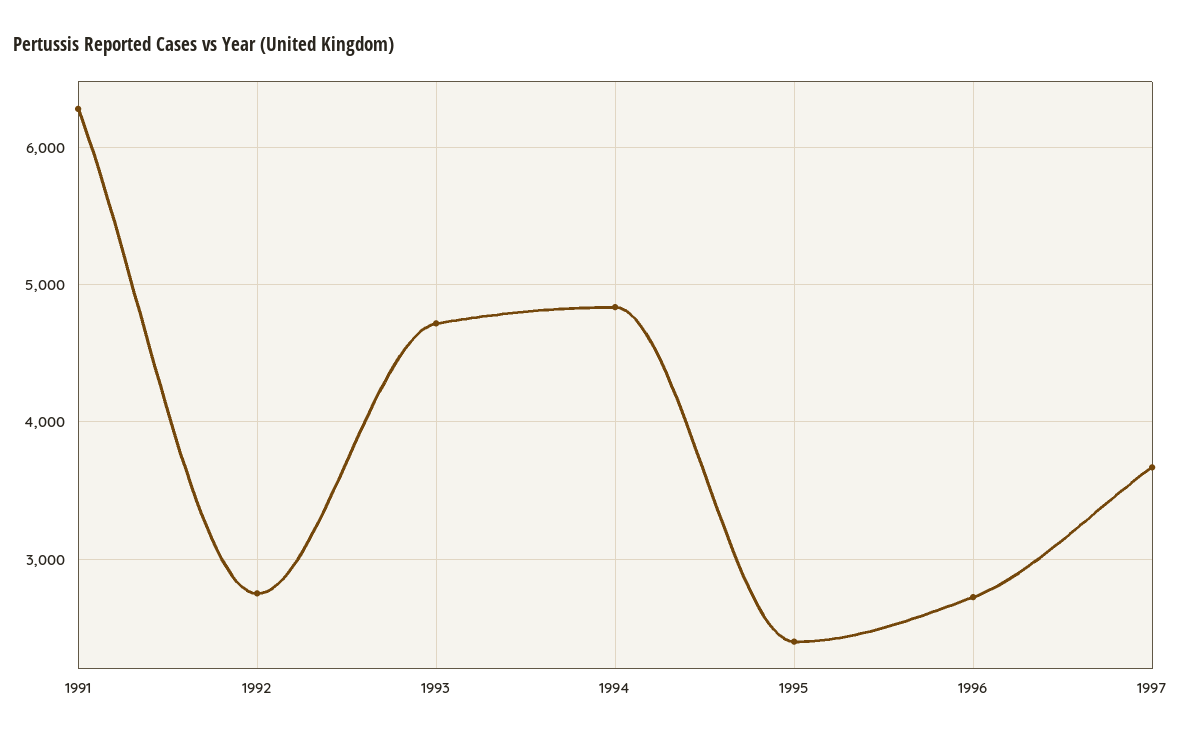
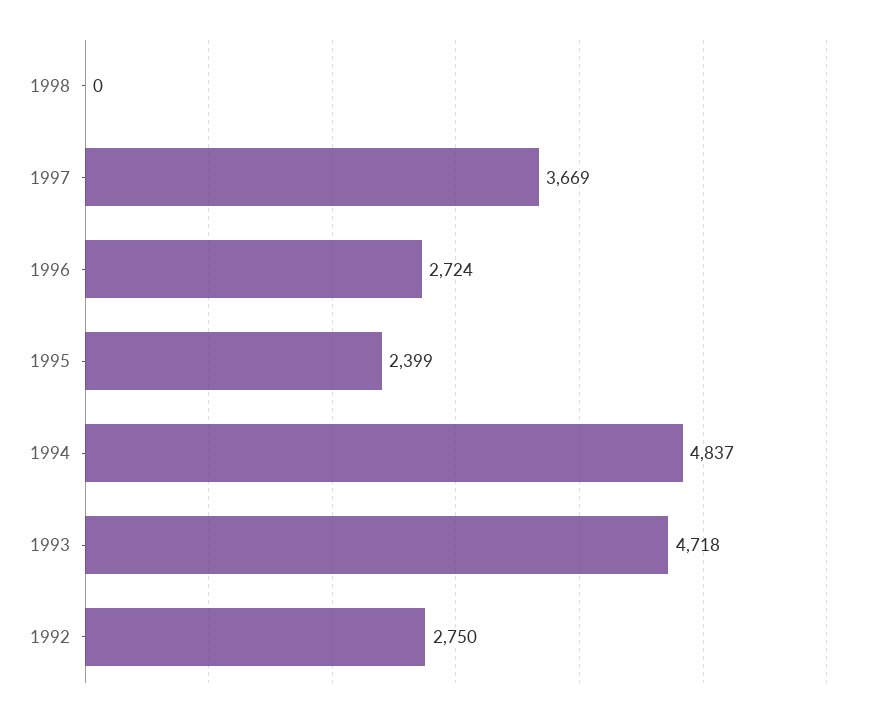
1991: 6300 -> none
1998: none -> 0

